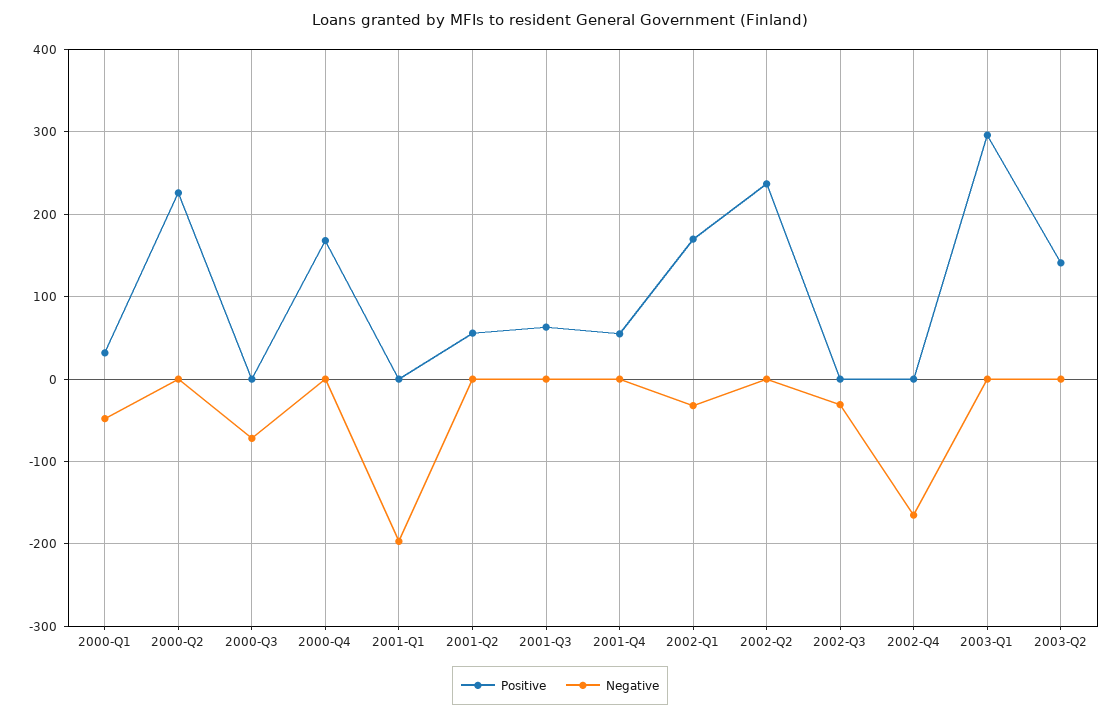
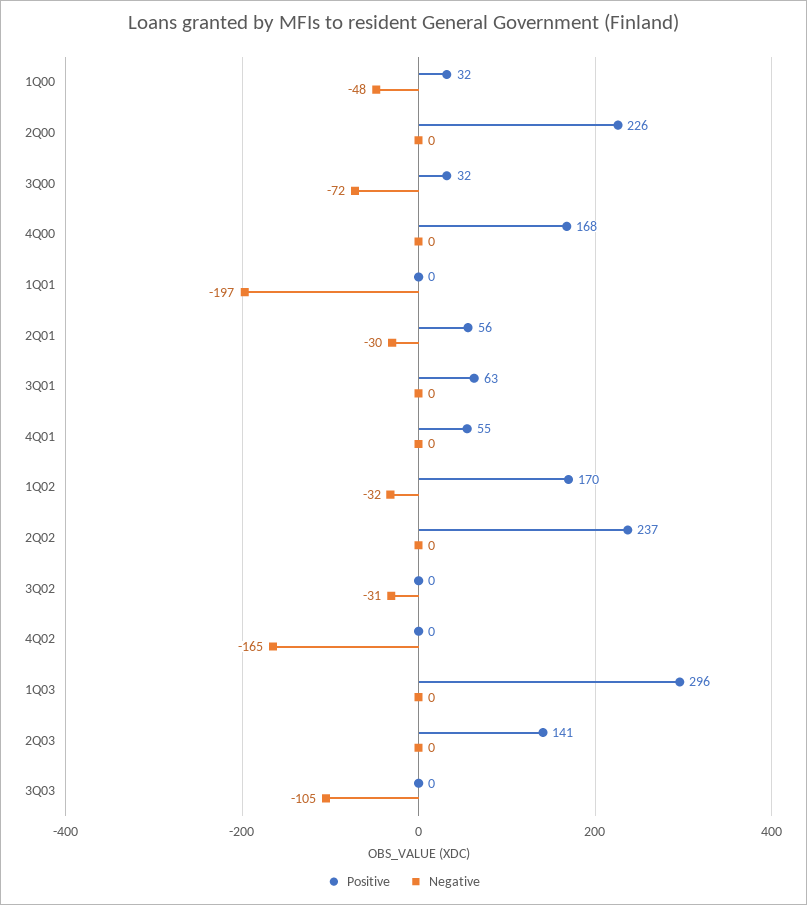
Positive, 2000-Q3: 0 -> 32
Negative, 2001-Q2: 0 -> -30
Positive, 3Q03: none -> 0
Negative, 3Q03: none -> -105

